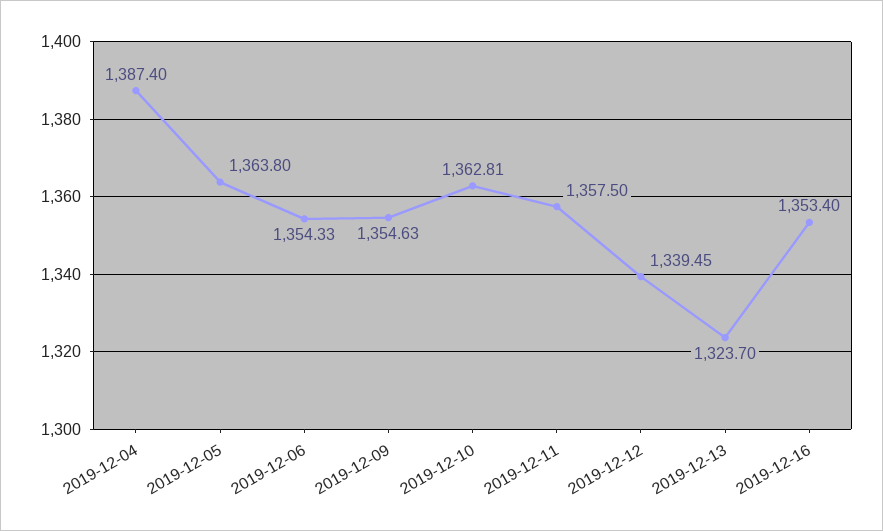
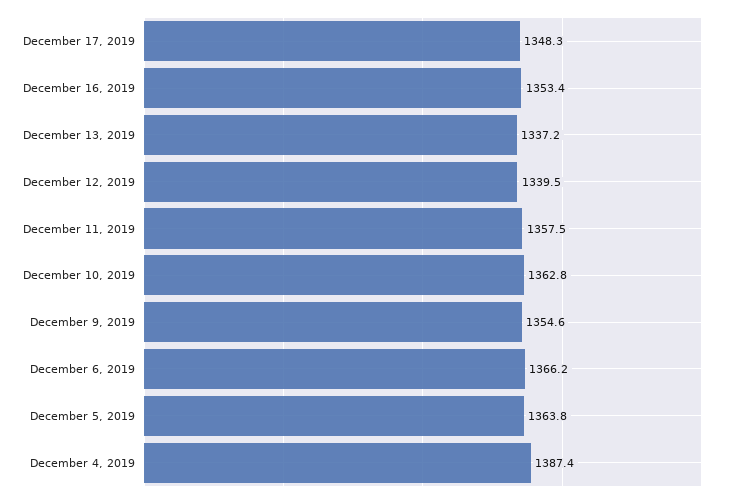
2019-12-06: 1354.33 -> 1366.2
2019-12-13: 1323.7 -> 1337.2
December 17, 2019: none -> 1348.3

